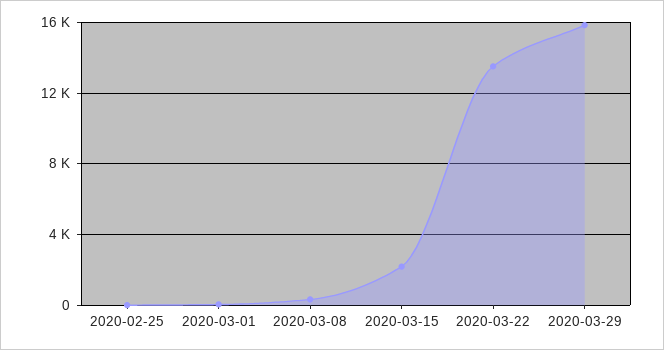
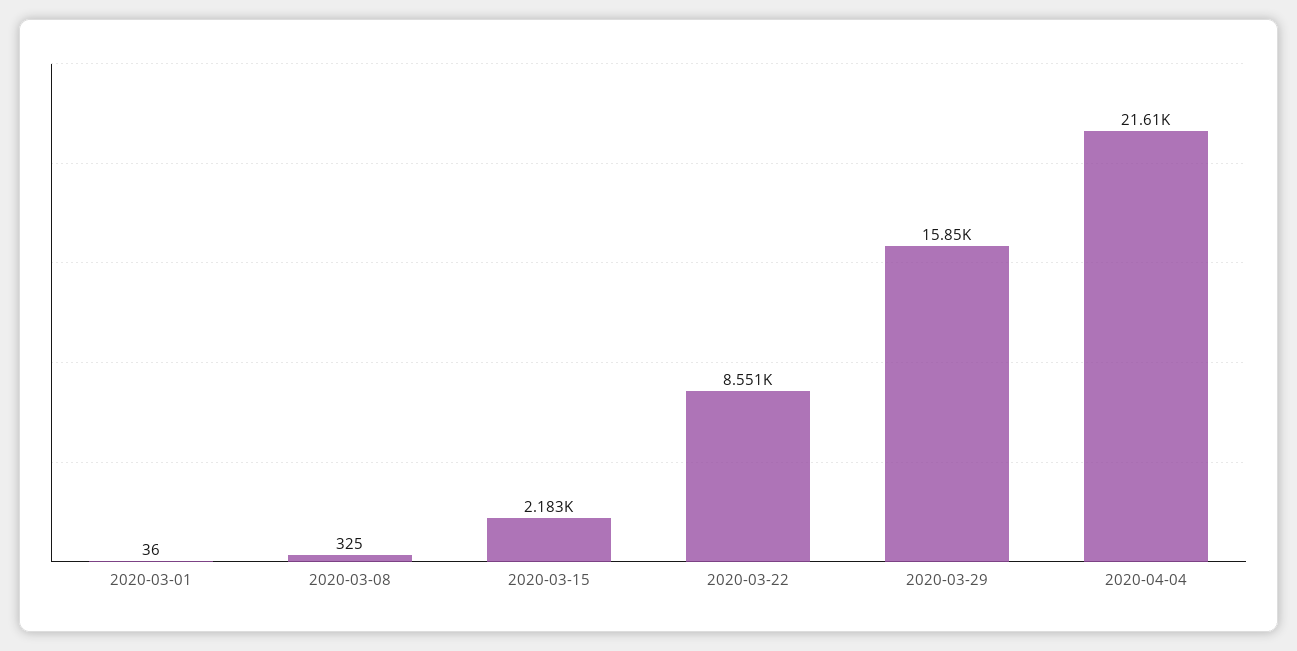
2020-02-25: 0 -> none
2020-03-22: 13500 -> 8551
2020-04-04: none -> 21610

